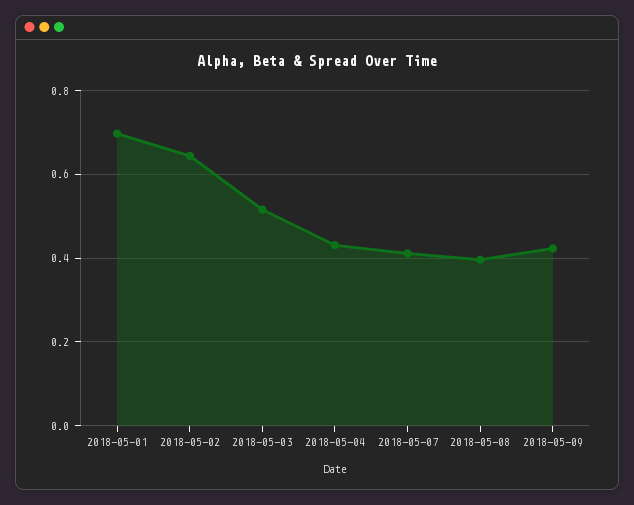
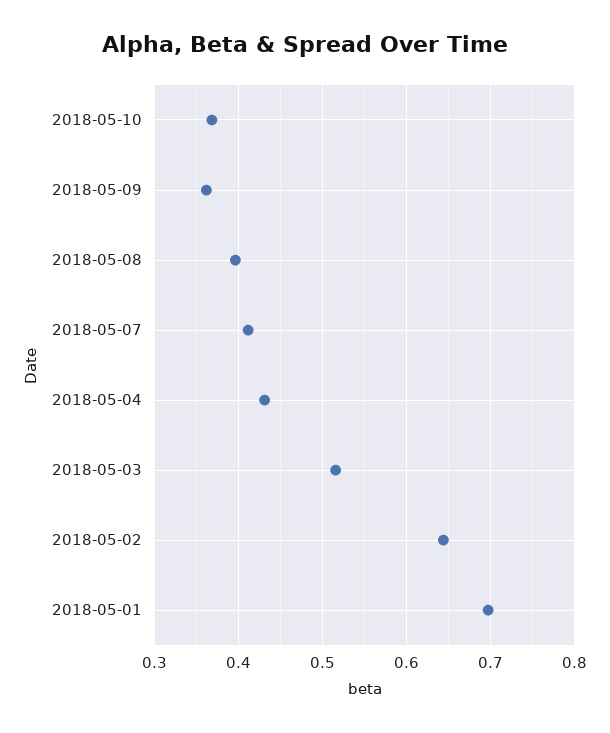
2018-05-09: 0.42 -> 0.36
2018-05-10: none -> 0.37

